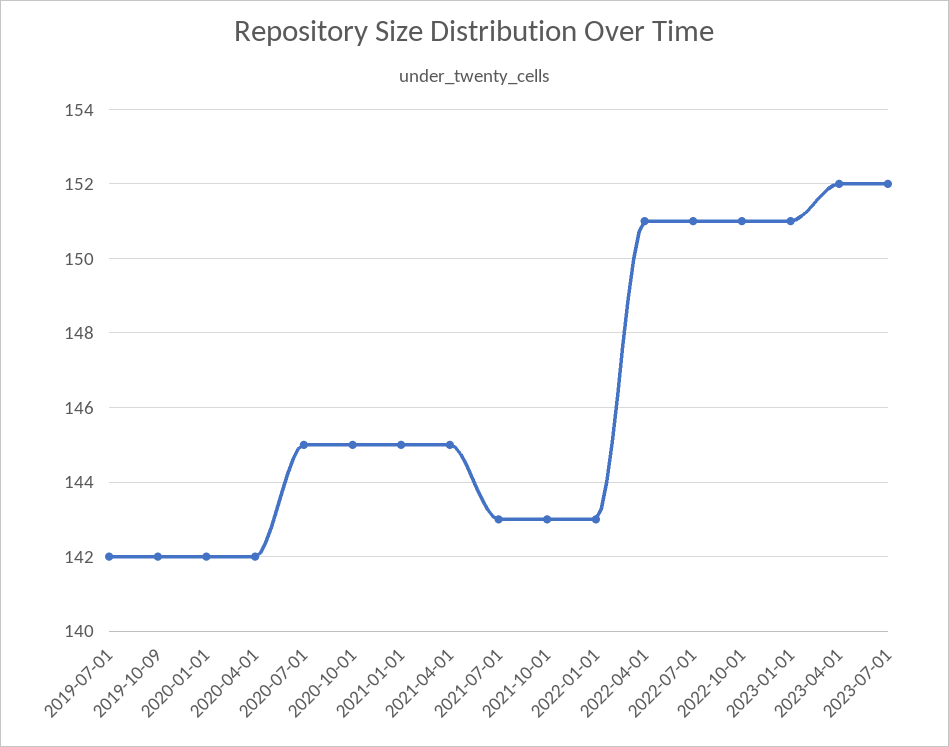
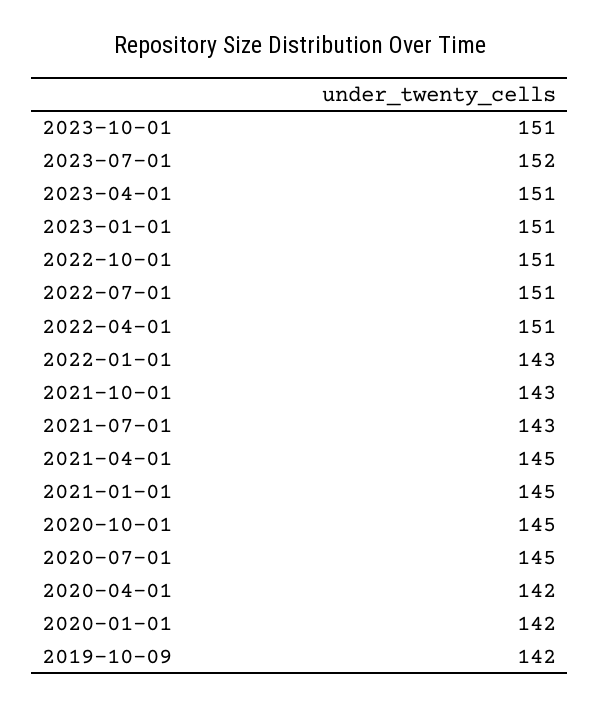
2019-07-01: 142 -> none
2023-04-01: 152 -> 151
2023-10-01: none -> 151

